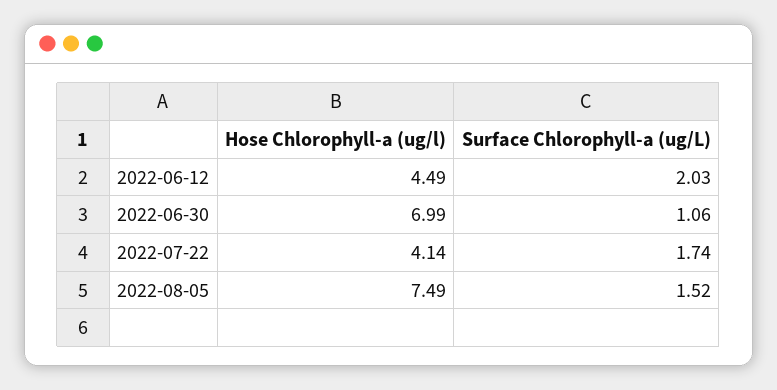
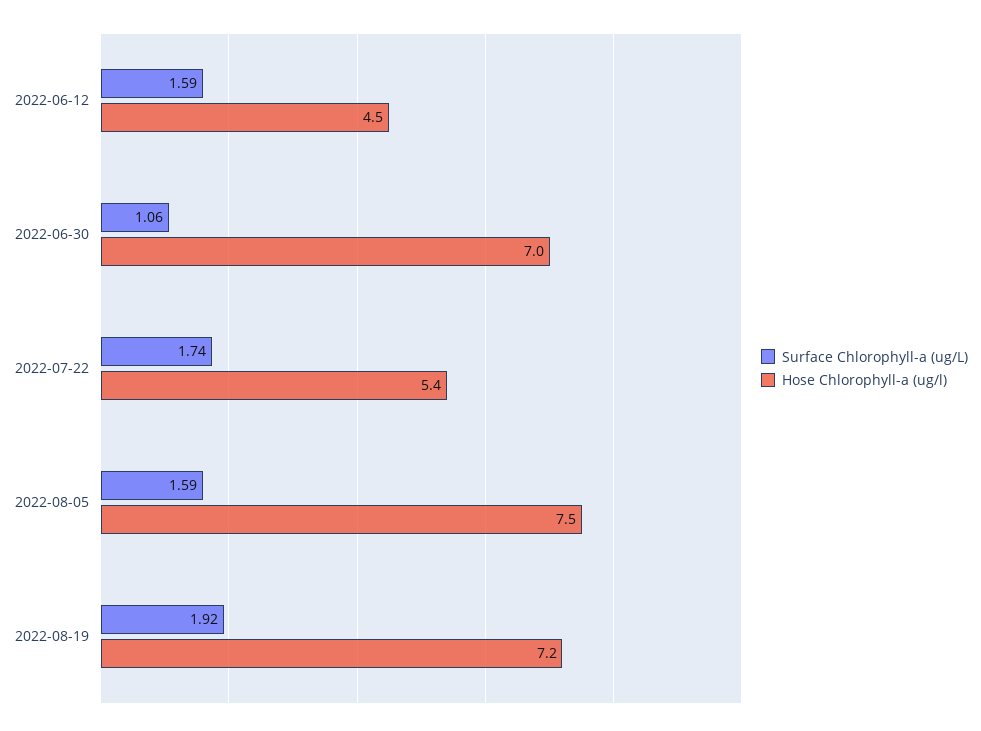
Surface Chlorophyll-a (ug/L), 2022-06-12: 2.03 -> 1.59
Hose Chlorophyll-a (ug/l), 2022-07-22: 4.14 -> 5.4
Surface Chlorophyll-a (ug/L), 2022-08-05: 1.52 -> 1.59
Surface Chlorophyll-a (ug/L), 2022-08-19: none -> 1.92
Hose Chlorophyll-a (ug/l), 2022-08-19: none -> 7.2

